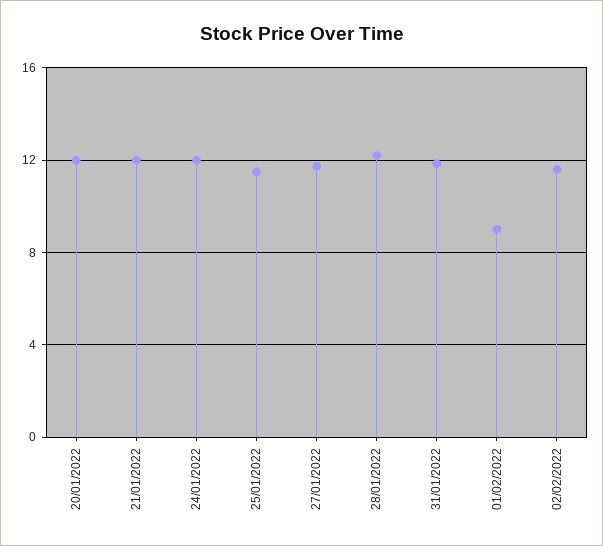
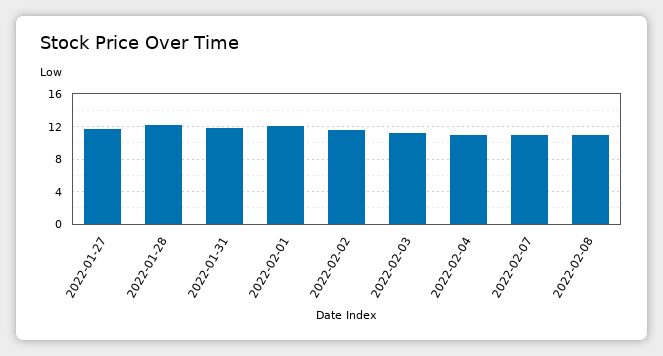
20/01/2022: 12 -> none
21/01/2022: 12 -> none
24/01/2022: 12 -> none
25/01/2022: 11.5 -> none
01/02/2022: 9 -> 12
2022-02-03: none -> 11
2022-02-04: none -> 11
2022-02-07: none -> 11
2022-02-08: none -> 11

